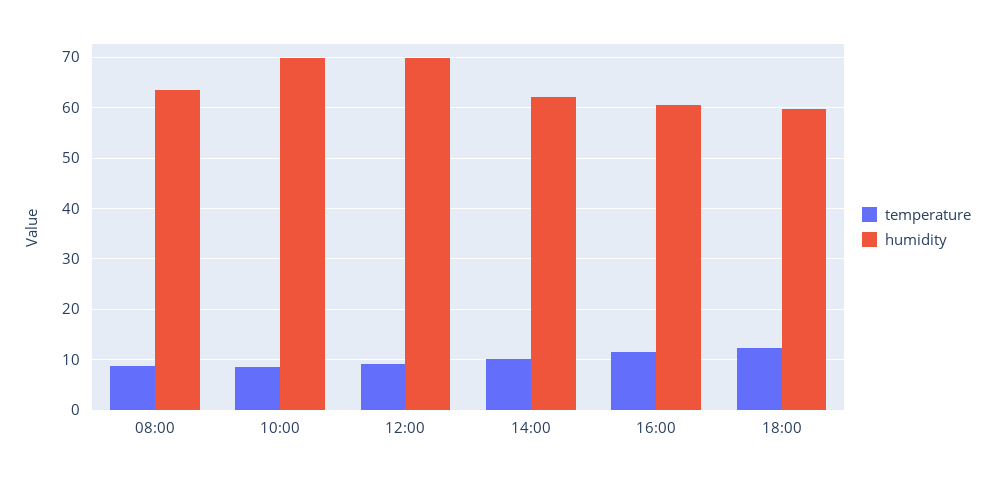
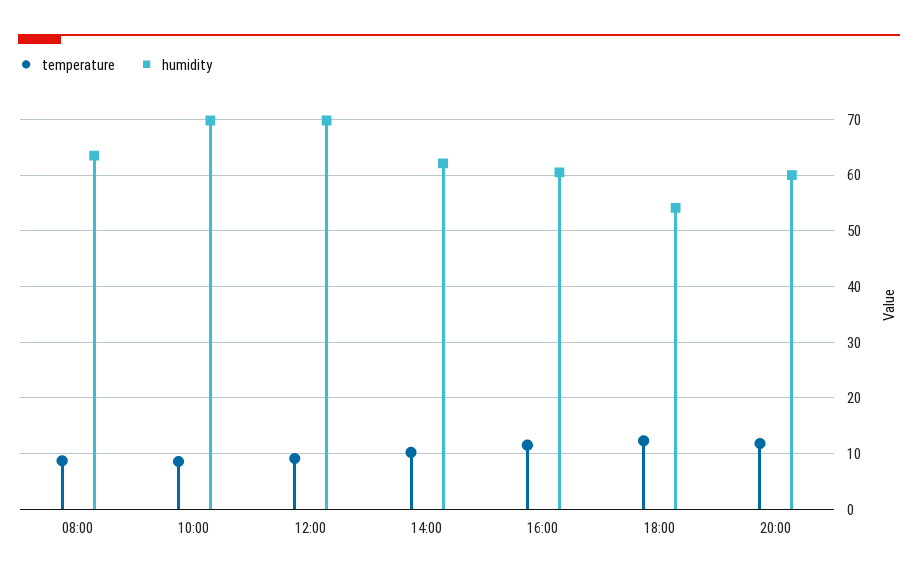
humidity, 18:00: 60 -> 54
temperature, 20:00: none -> 12
humidity, 20:00: none -> 60

